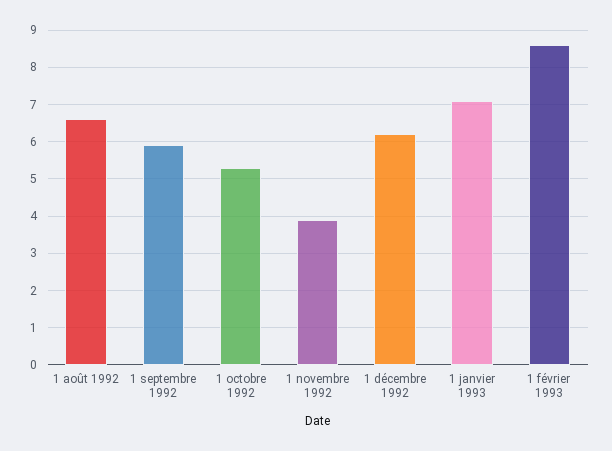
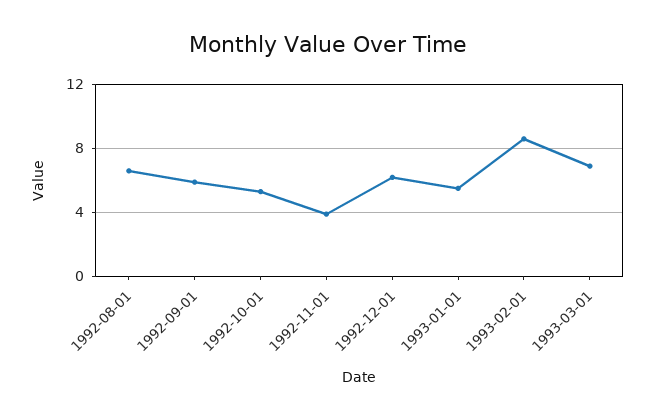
1 janvier 1993: 7 -> 5.5
1993-03-01: none -> 7

